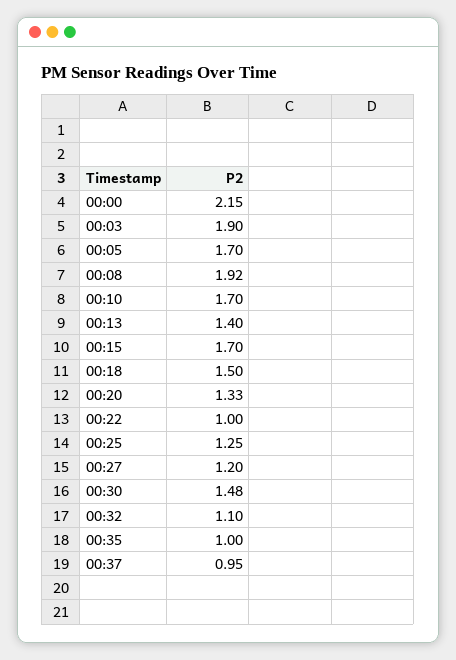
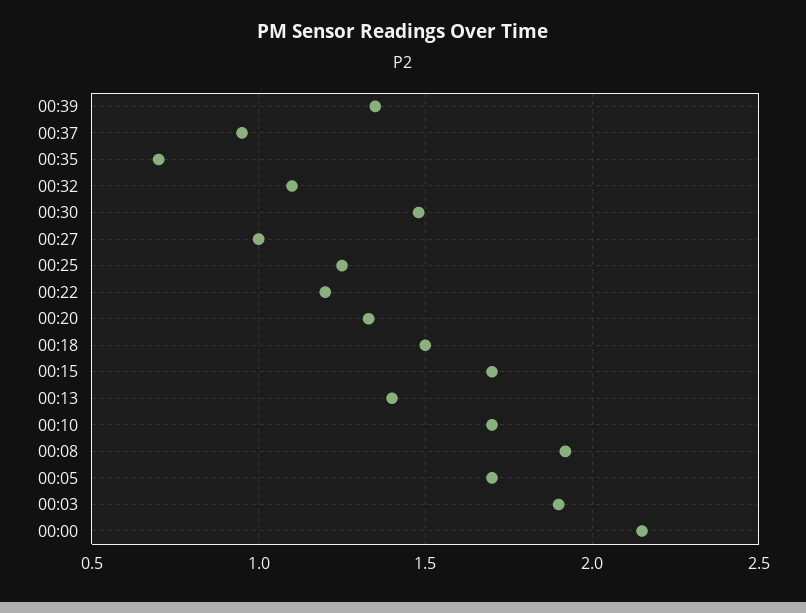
00:22: 1 -> 1.2
00:27: 1.2 -> 1
00:35: 1 -> 0.7
00:39: none -> 1.35

